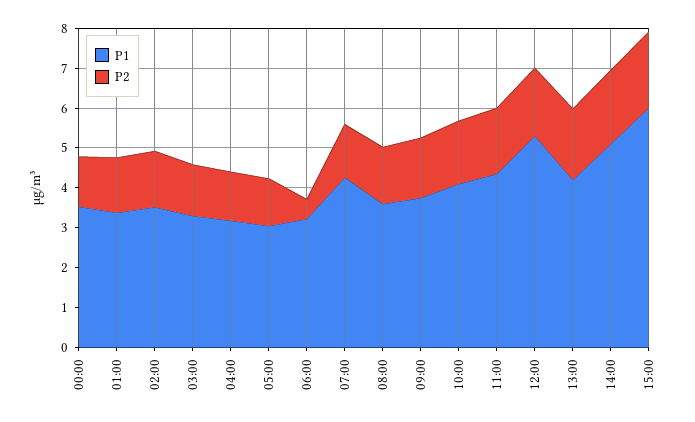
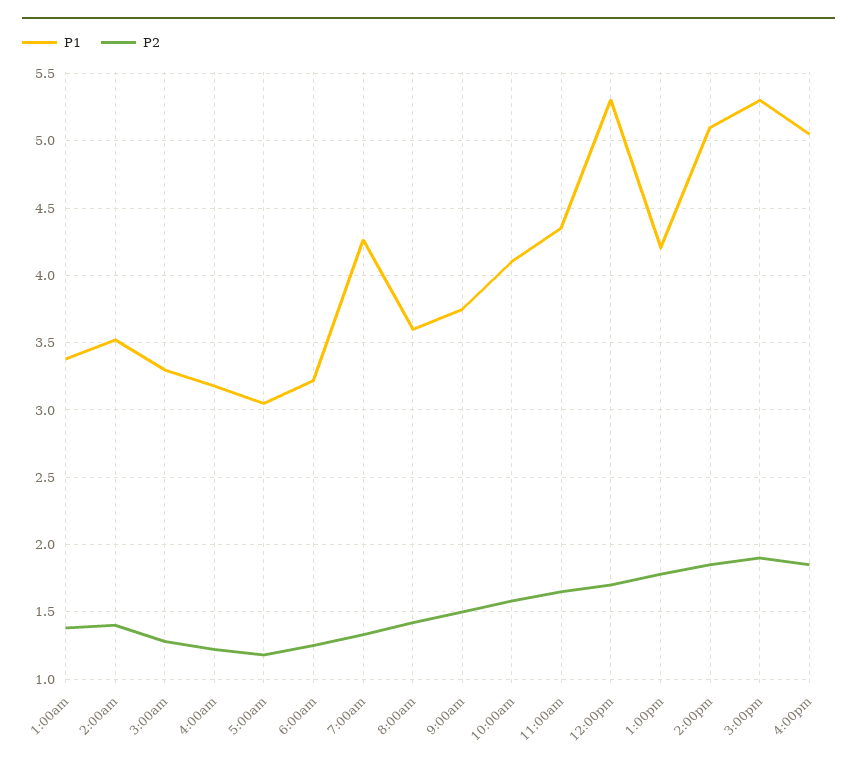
P1, 00:00: 3.5 -> none
P2, 00:00: 1.25 -> none
P2, 06:00: 0.5 -> 1.25
P1, 15:00: 6 -> 5.3
P1, 4:00pm: none -> 5.05
P2, 4:00pm: none -> 1.85

